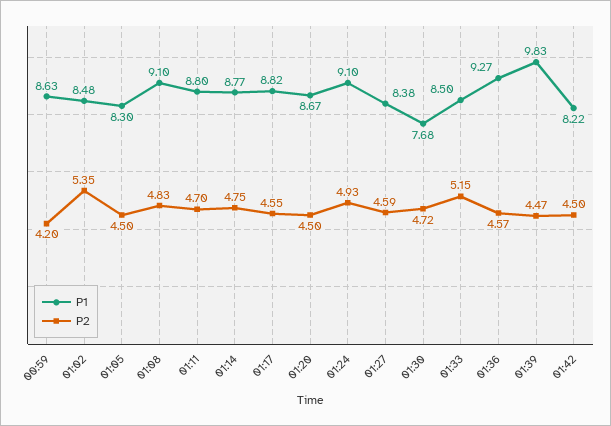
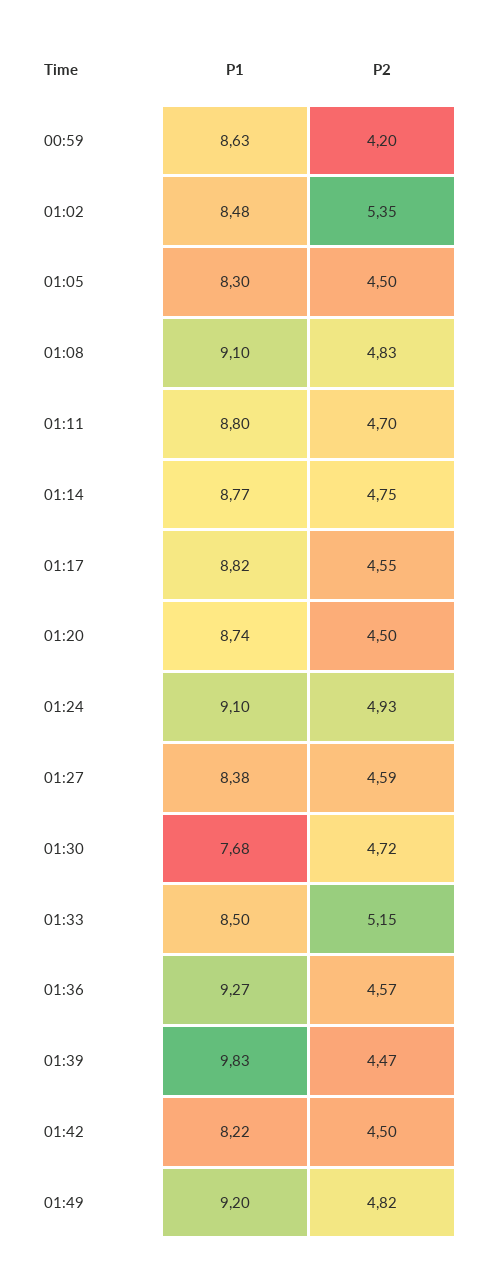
P1, 01:20: 8.67 -> 8.74
P1, 01:49: none -> 9.2
P2, 01:49: none -> 4.82

